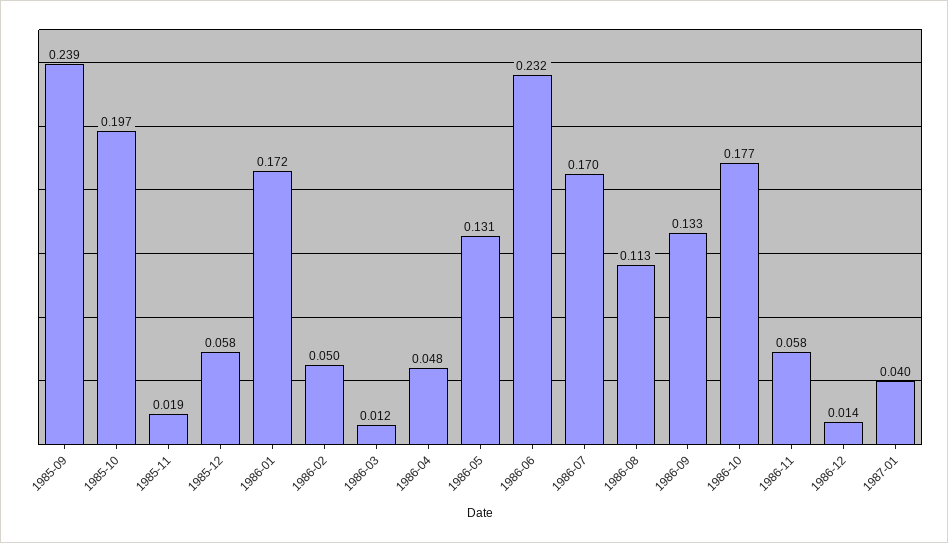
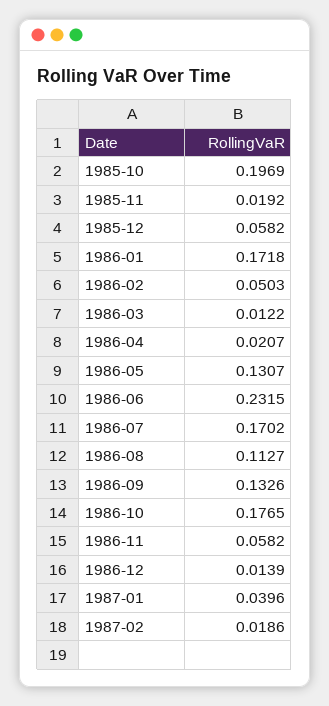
1985-09: 0.239 -> none
1986-04: 0.048 -> 0.0207
1987-02: none -> 0.0186

